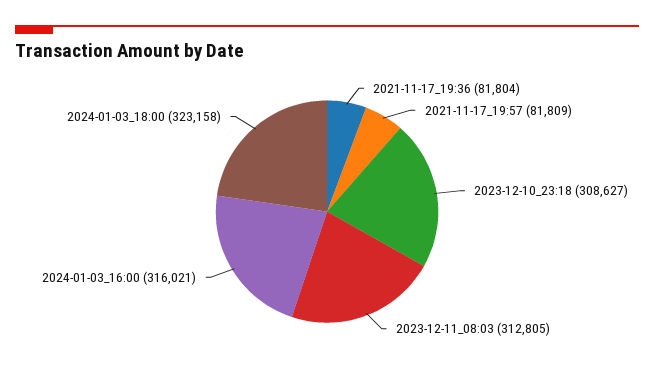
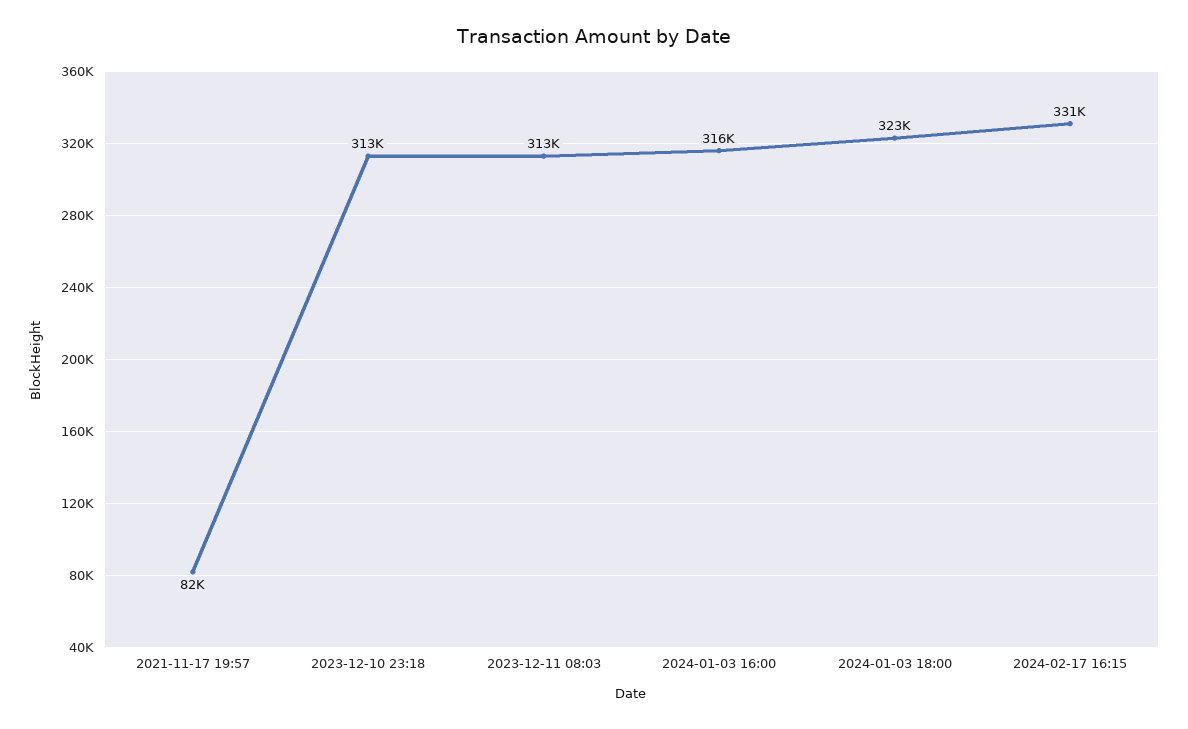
2021-11-17_19:36: 81804 -> none
2023-12-10_23:18: 308627 -> 313000
2024-02-17 16:15: none -> 331000

